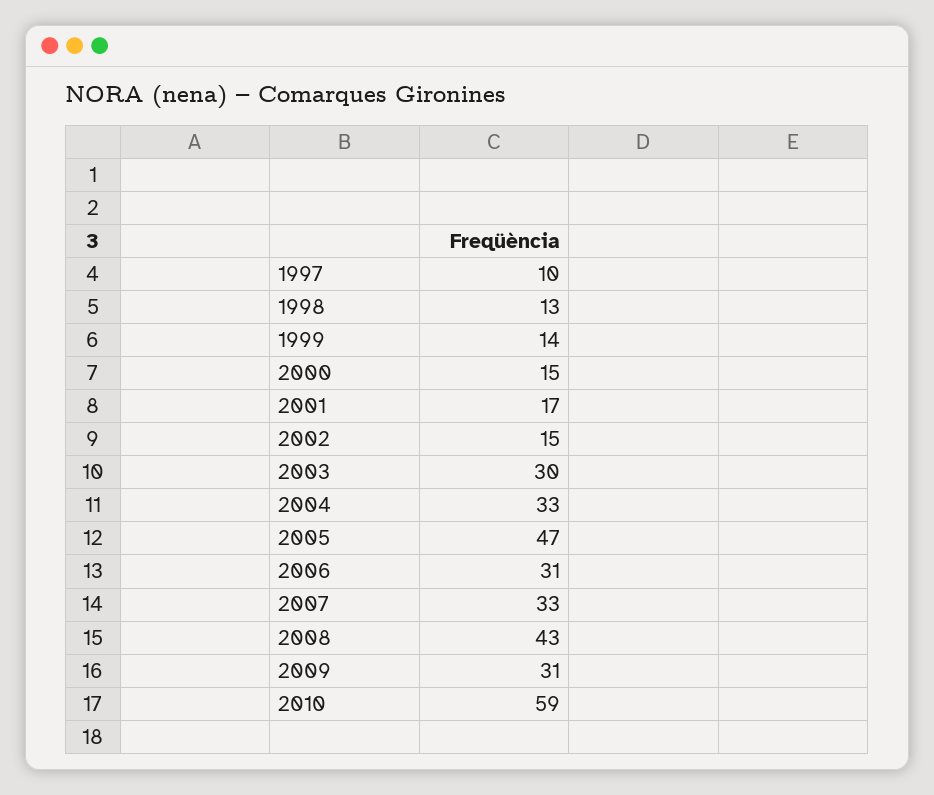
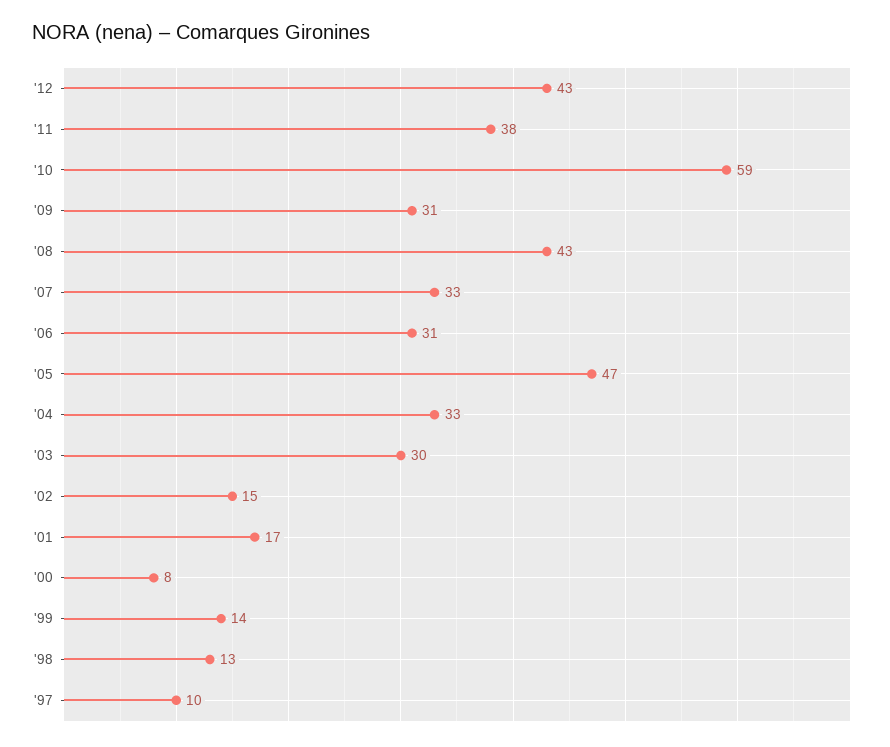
2000: 15 -> 8
'12: none -> 43
'11: none -> 38

